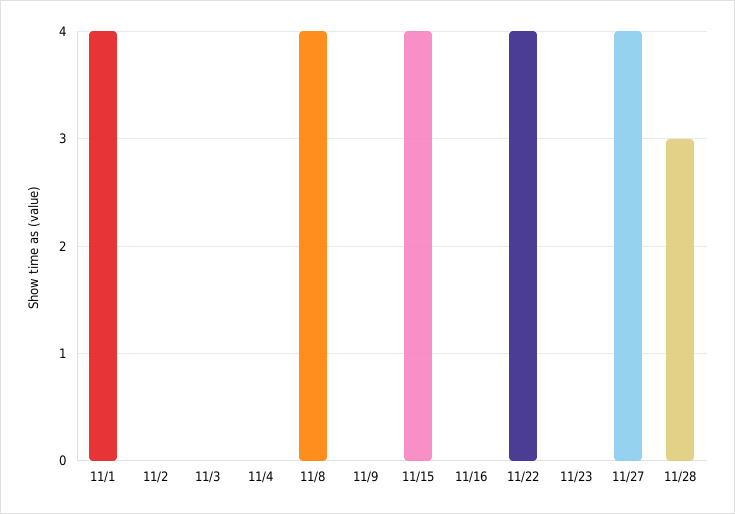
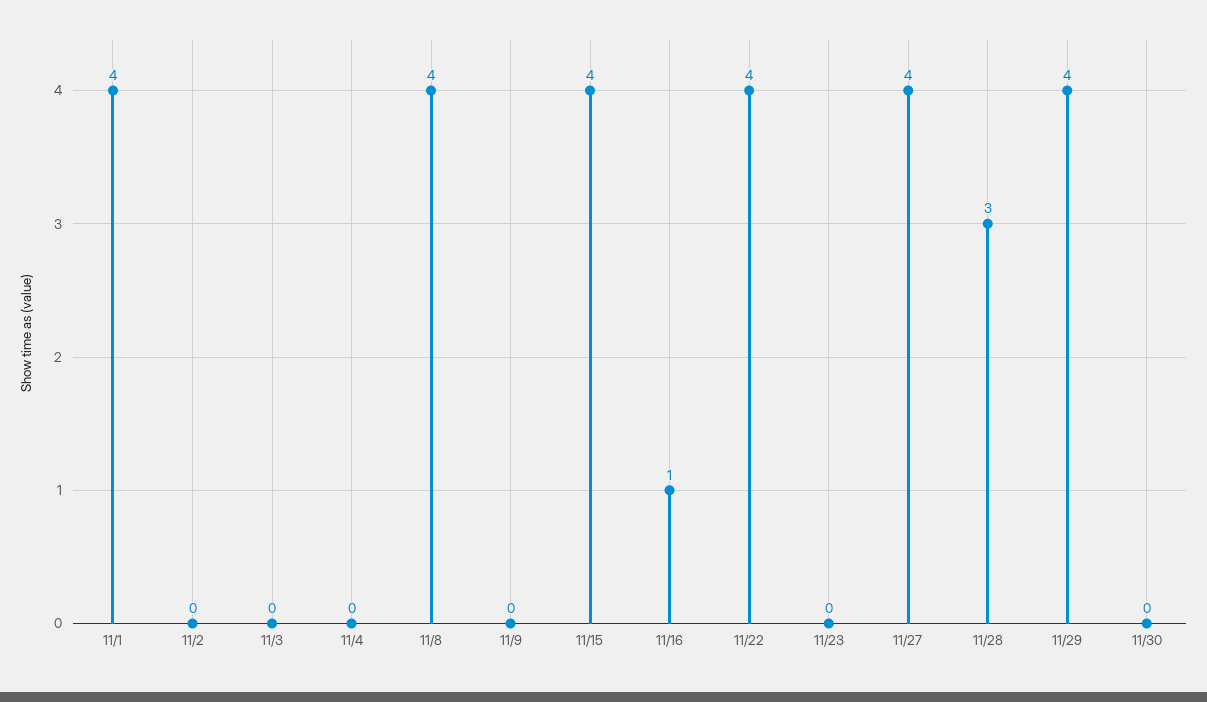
11/16: 0 -> 1
11/29: none -> 4
11/30: none -> 0

